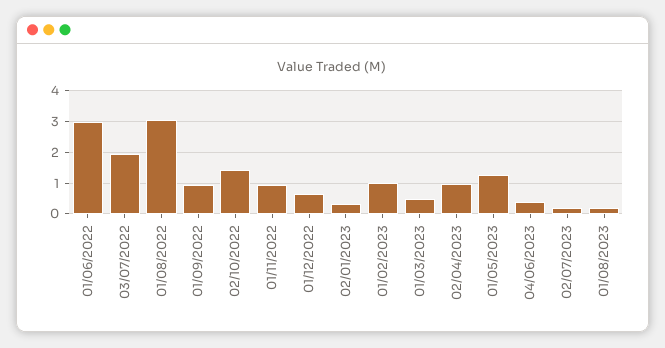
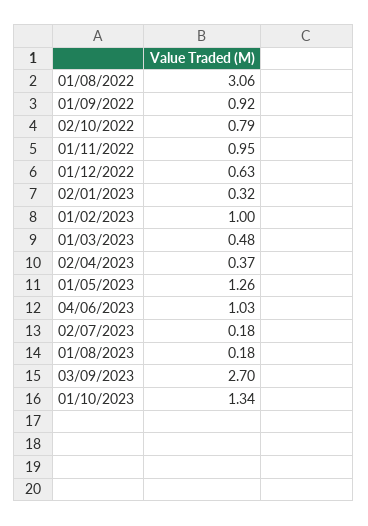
01/06/2022: 3 -> none
03/07/2022: 2 -> none
02/10/2022: 1.4 -> 0.79
02/04/2023: 1 -> 0.37
04/06/2023: 0.4 -> 1.03
03/09/2023: none -> 2.7
01/10/2023: none -> 1.34

